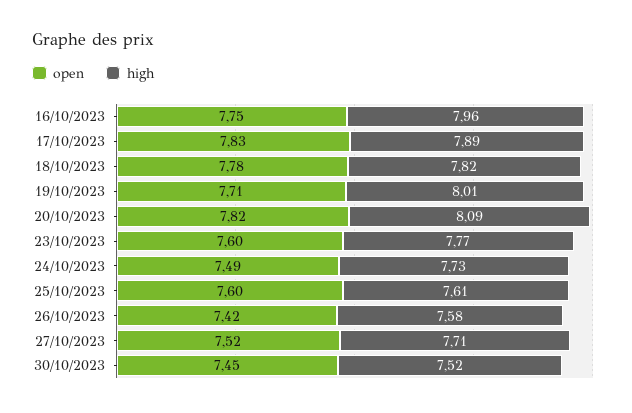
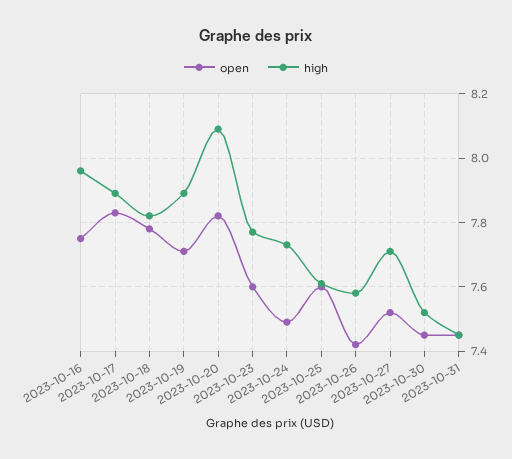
high, 19/10/2023: 8.01 -> 7.9
open, 2023-10-31: none -> 7.45
high, 2023-10-31: none -> 7.45

